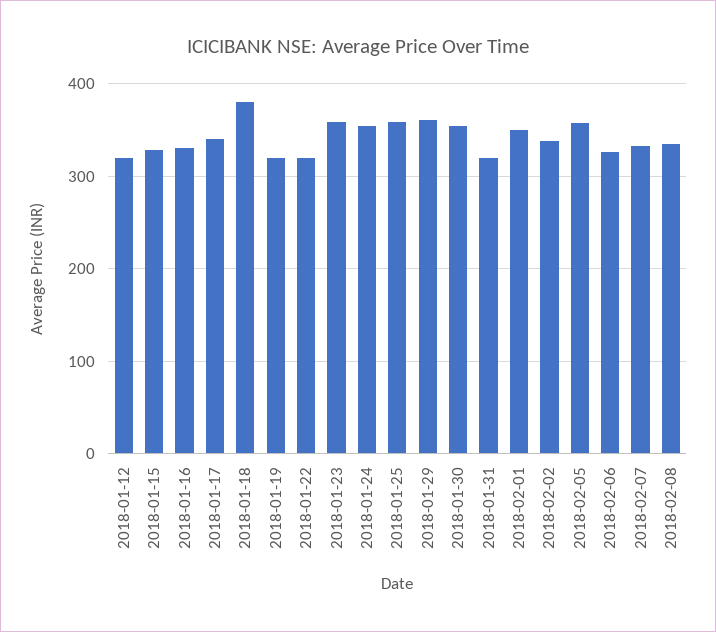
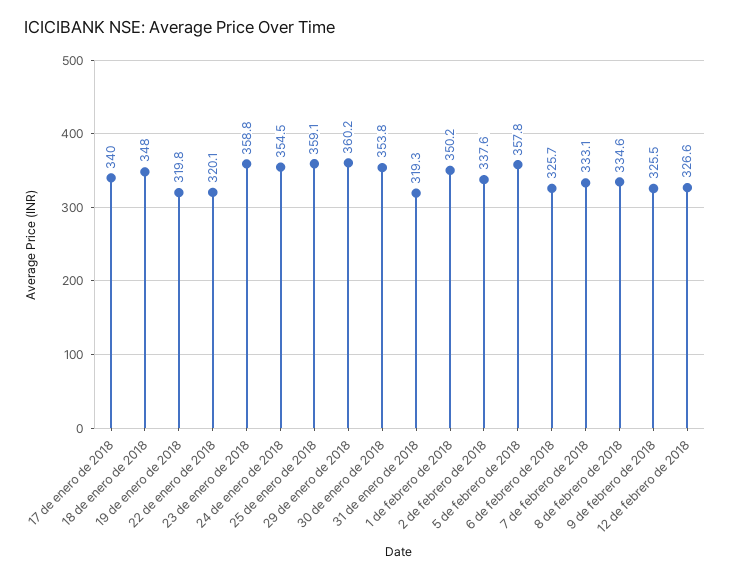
2018-01-12: 320 -> none
2018-01-15: 330 -> none
2018-01-16: 330 -> none
2018-01-18: 380 -> 348
9 de febrero de 2018: none -> 325.5
12 de febrero de 2018: none -> 326.6

